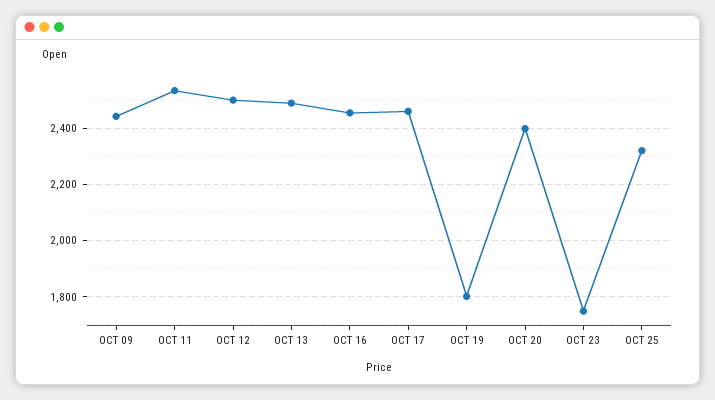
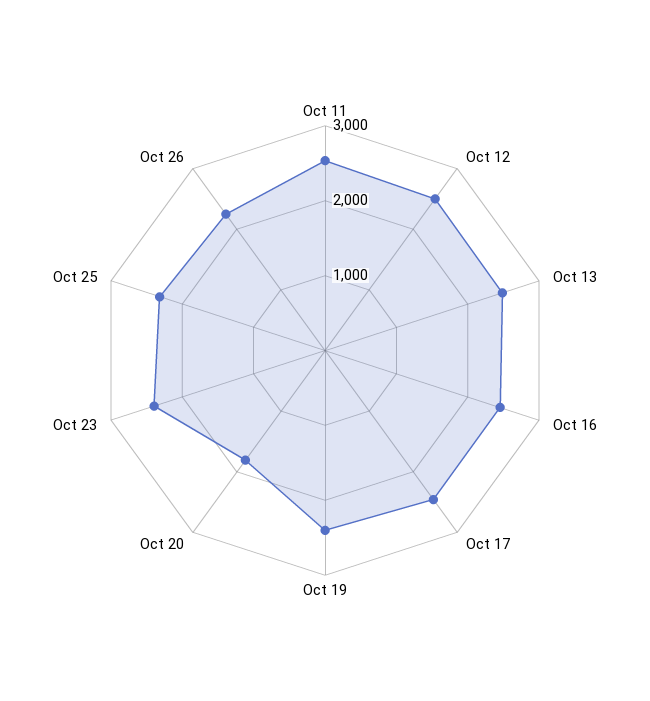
OCT 09: 2450 -> none
OCT 19: 1800 -> 2400
OCT 20: 2400 -> 1800
OCT 23: 1750 -> 2400
Oct 26: none -> 2200

